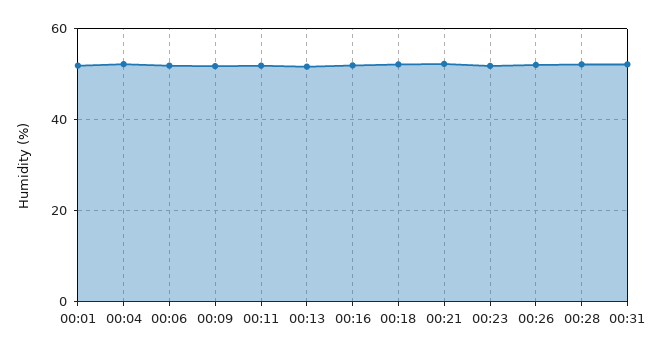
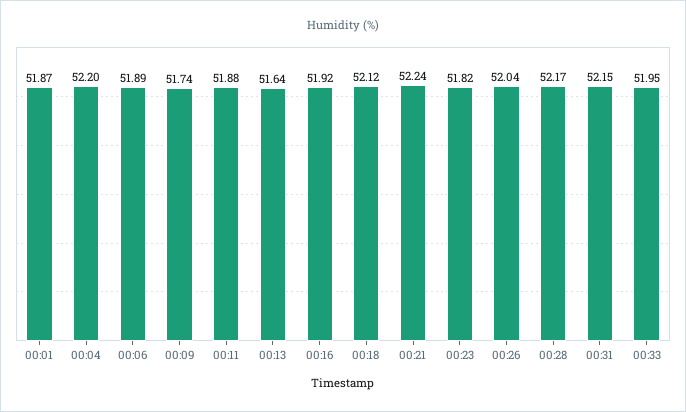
00:33: none -> 51.95

